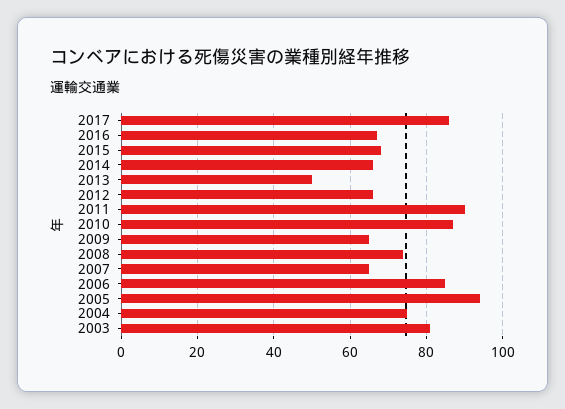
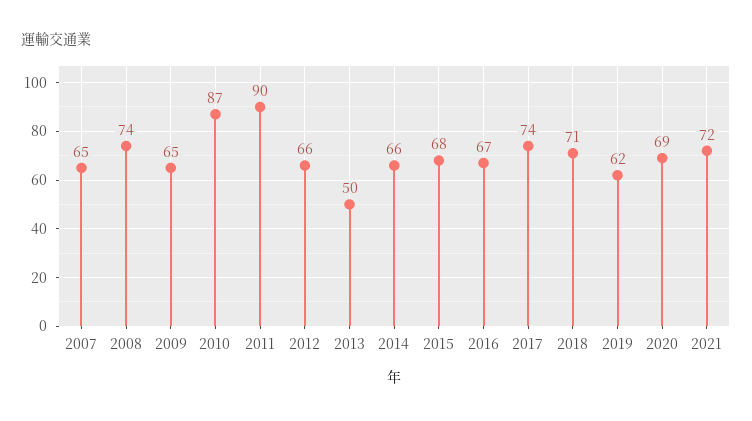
2017: 85 -> 74
2006: 85 -> none
2005: 95 -> none
2004: 75 -> none
2003: 80 -> none
2018: none -> 71
2019: none -> 62
2020: none -> 69
2021: none -> 72

